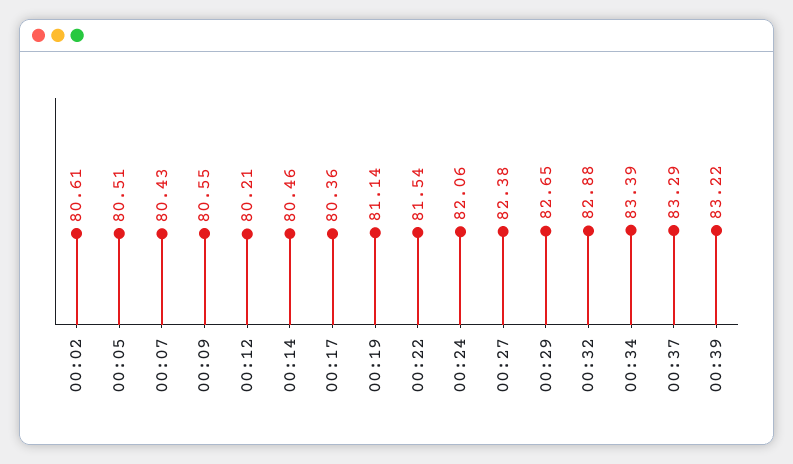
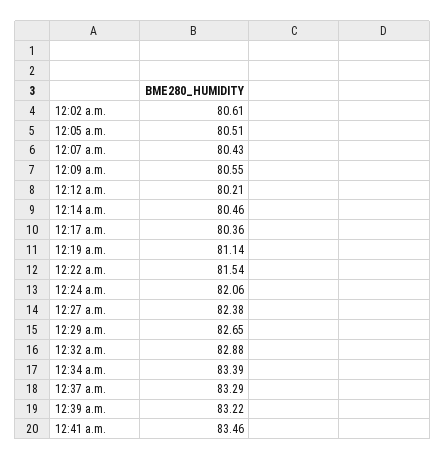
12:41 a.m.: none -> 83.46

